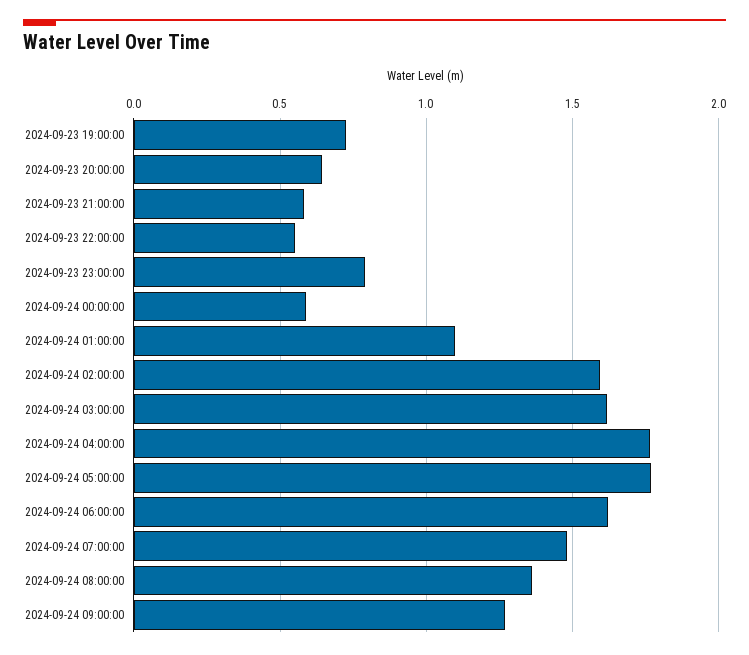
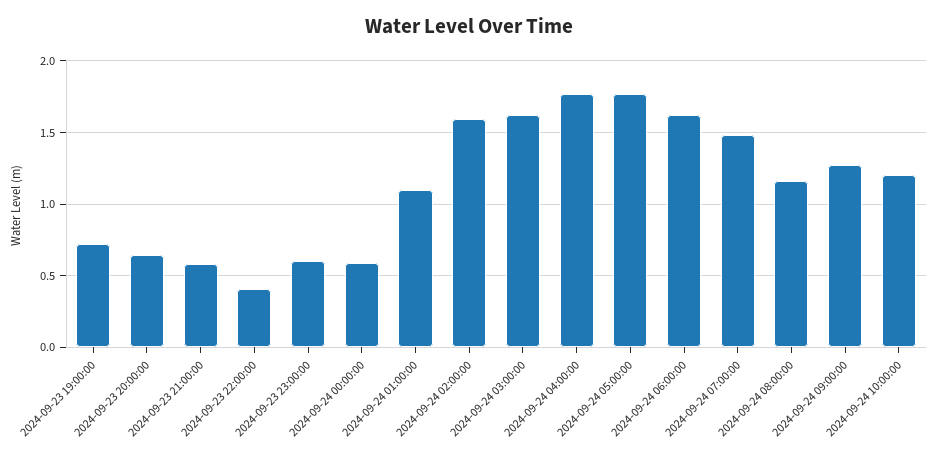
2024-09-23 22:00:00: 0.55 -> 0.4
2024-09-23 23:00:00: 0.8 -> 0.6
2024-09-24 08:00:00: 1.35 -> 1.15
2024-09-24 10:00:00: none -> 1.2

